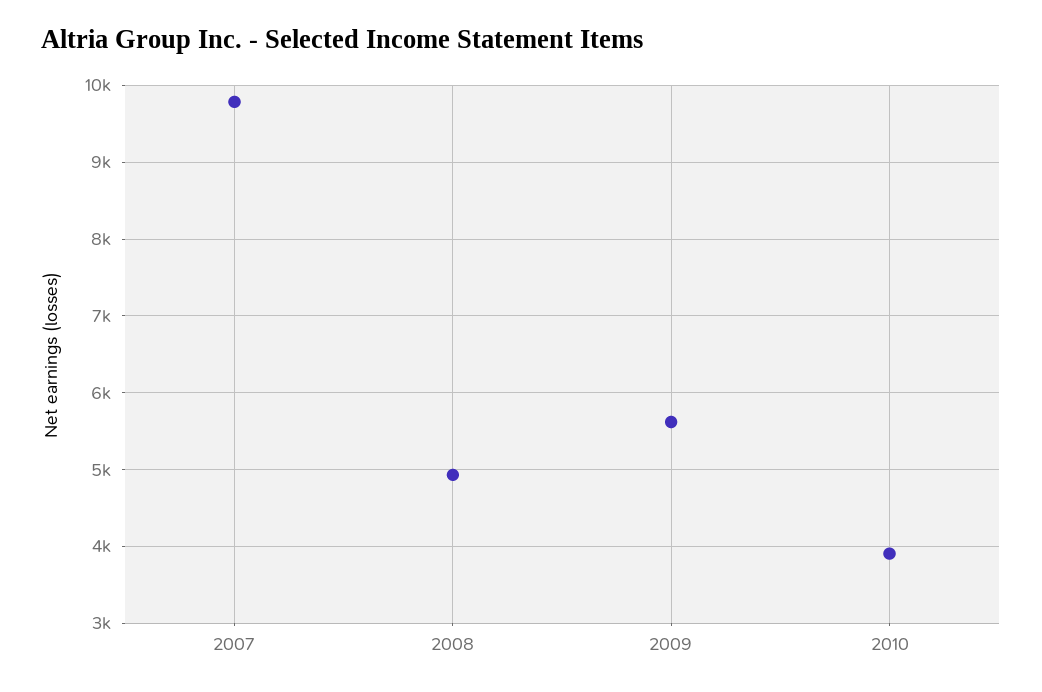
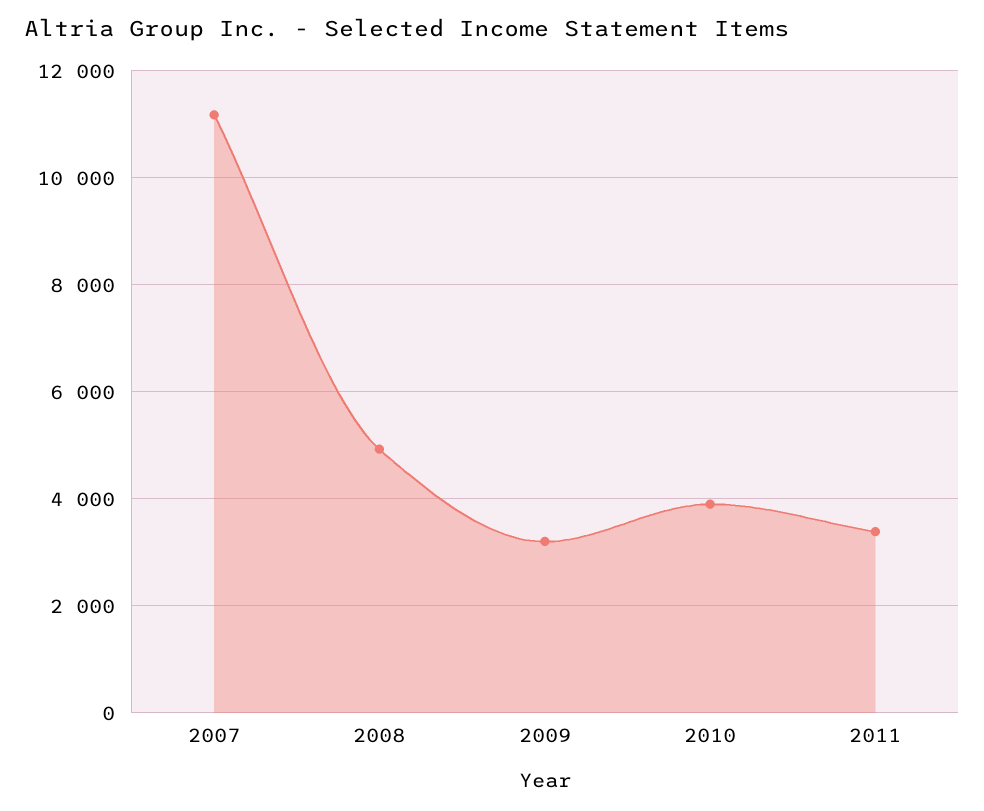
2007: 9800 -> 11200
2009: 5600 -> 3200
2011: none -> 3400

